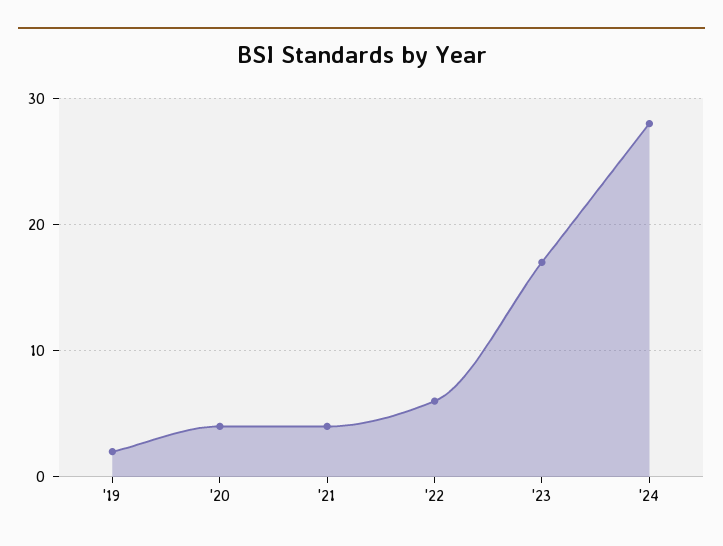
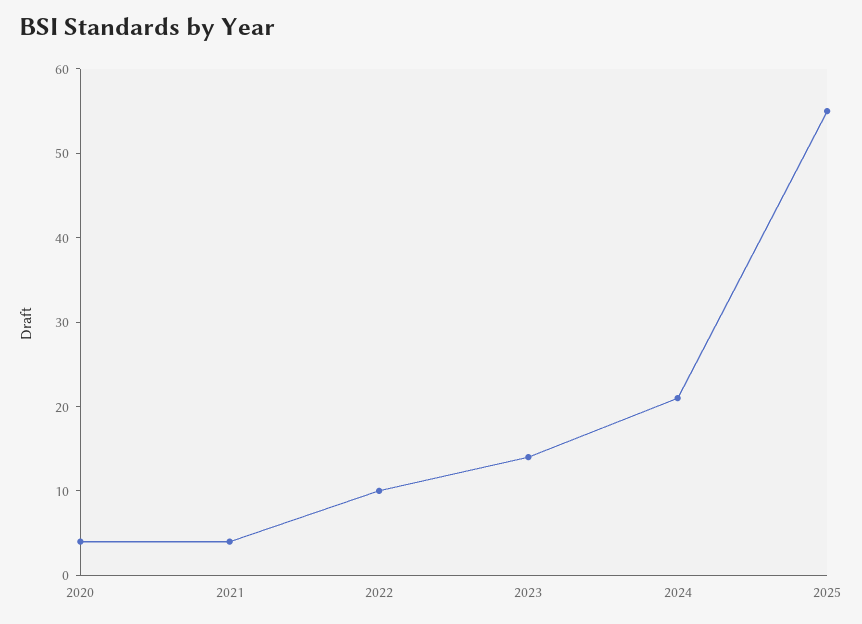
'19: 2 -> none
'22: 6 -> 10
'23: 17 -> 14
'24: 28 -> 21
2025: none -> 55

